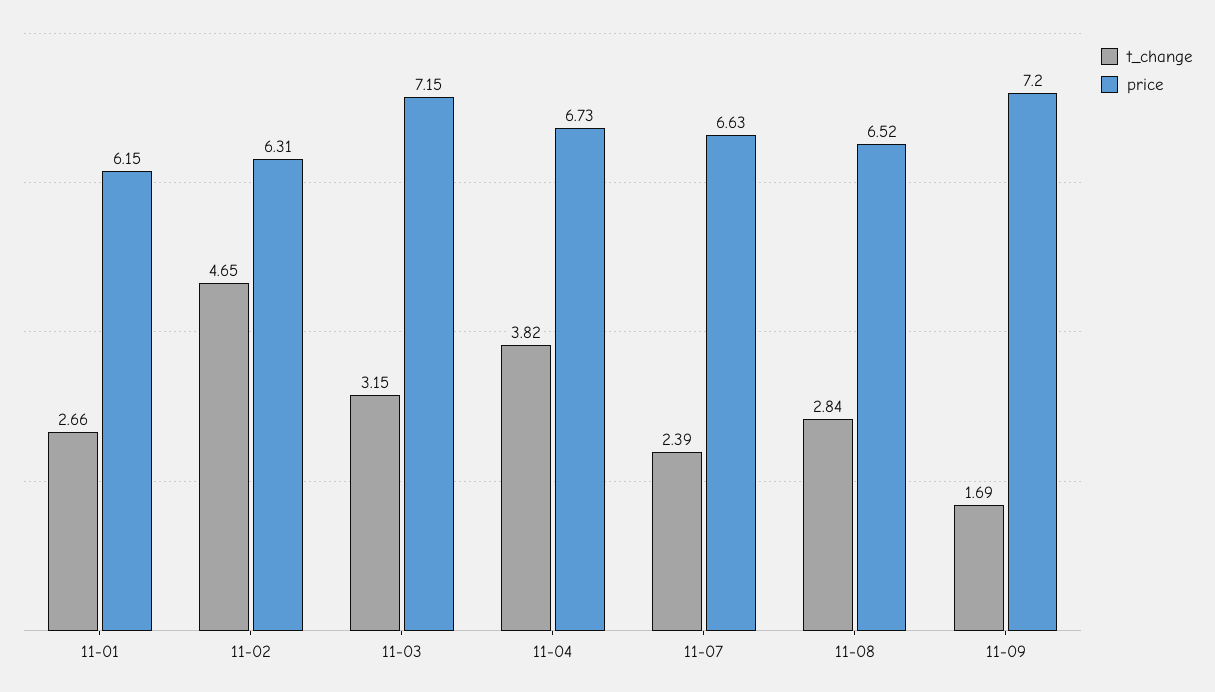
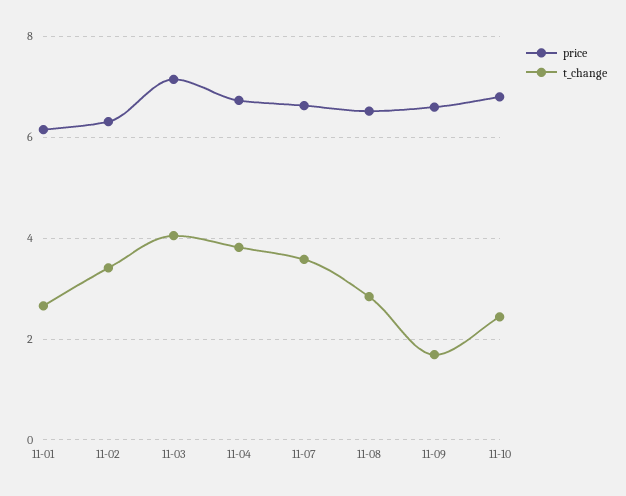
t_change, 11-02: 4.65 -> 3.4
t_change, 11-03: 3.15 -> 4
t_change, 11-07: 2.39 -> 3.6
price, 11-09: 7.2 -> 6.6
price, 11-10: none -> 6.8
t_change, 11-10: none -> 2.4

